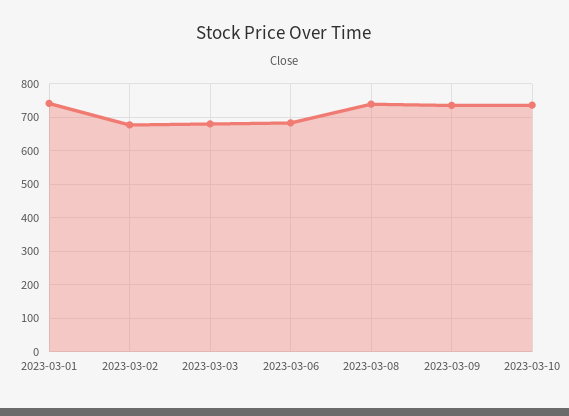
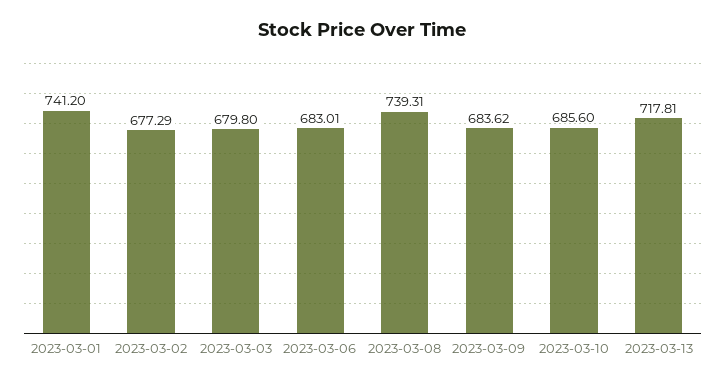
2023-03-09: 740 -> 683.62
2023-03-10: 740 -> 685.6
2023-03-13: none -> 717.81

